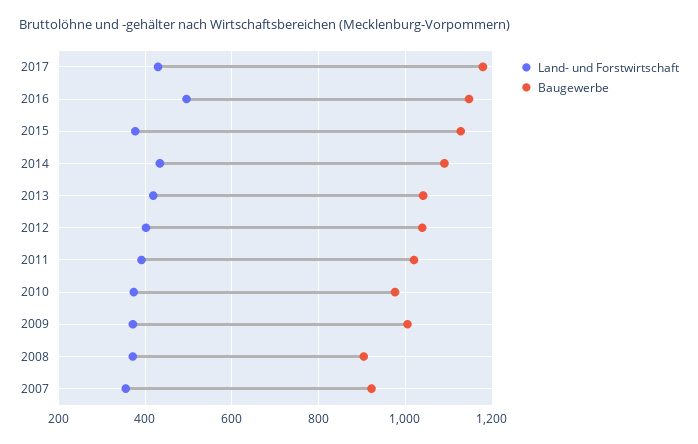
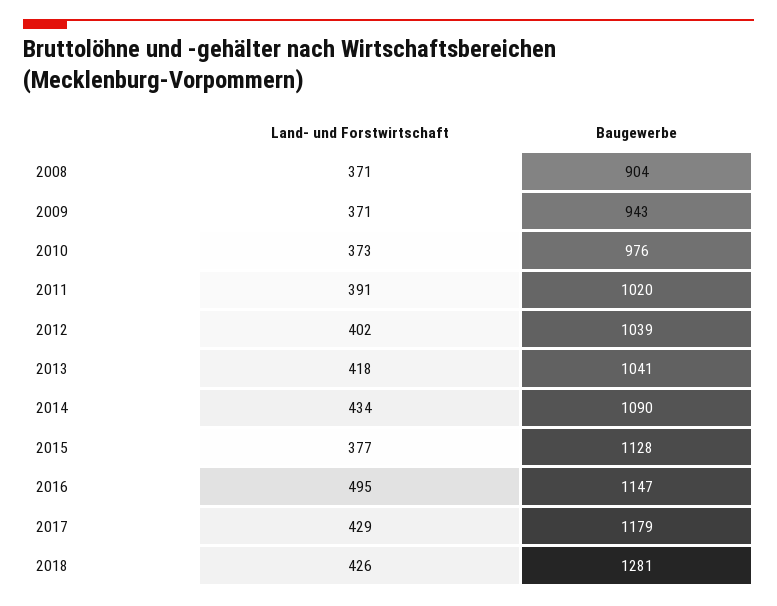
Baugewerbe, 2009: 1000 -> 943
Land- und Forstwirtschaft, 2007: 360 -> none
Baugewerbe, 2007: 920 -> none
Land- und Forstwirtschaft, 2018: none -> 426
Baugewerbe, 2018: none -> 1281

